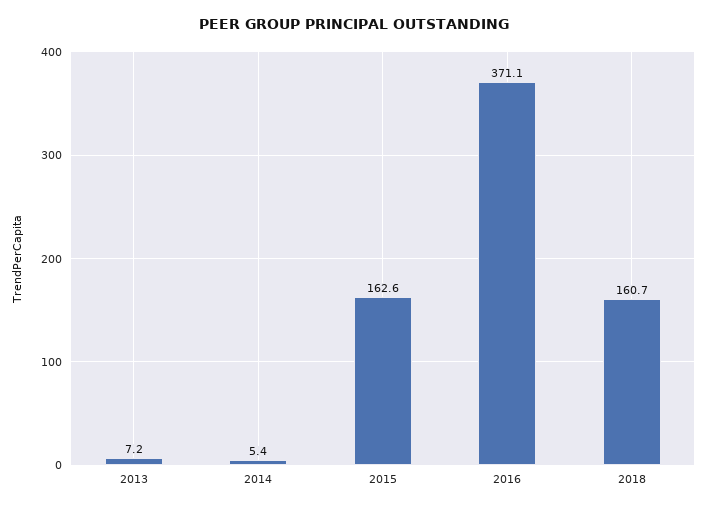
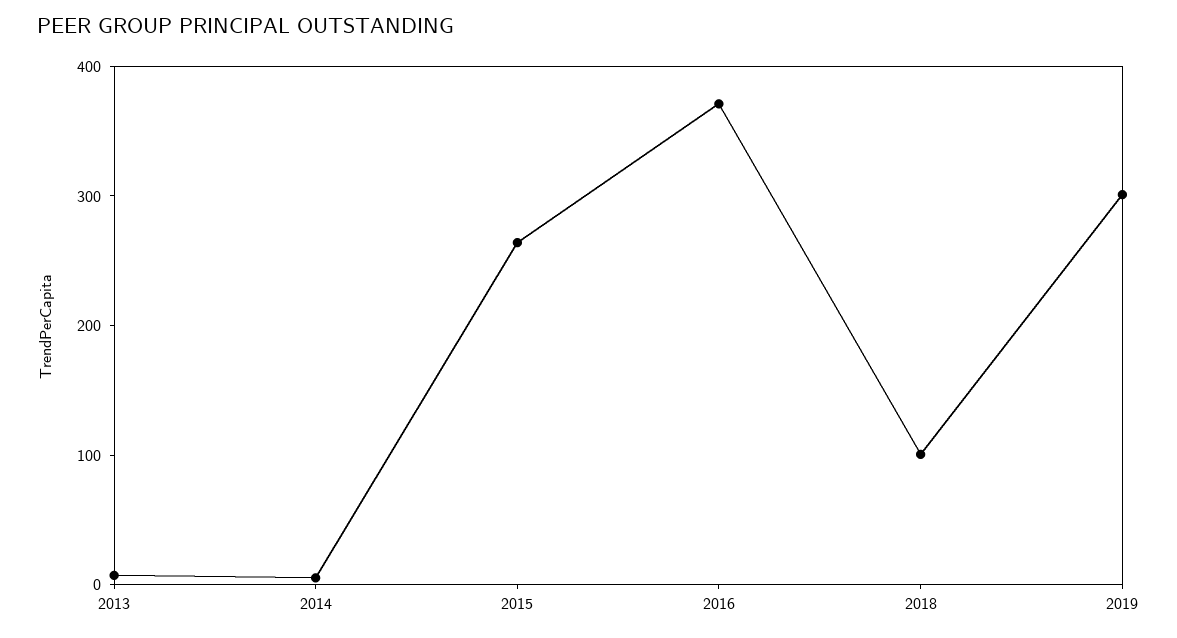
2015: 162.6 -> 260
2018: 160.7 -> 100
2019: none -> 300

